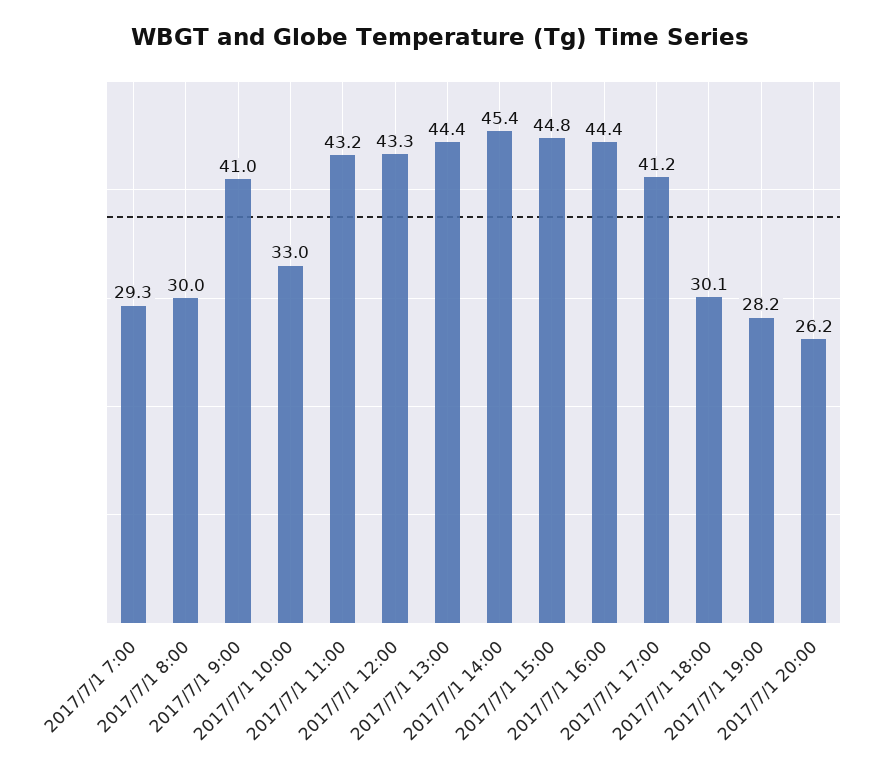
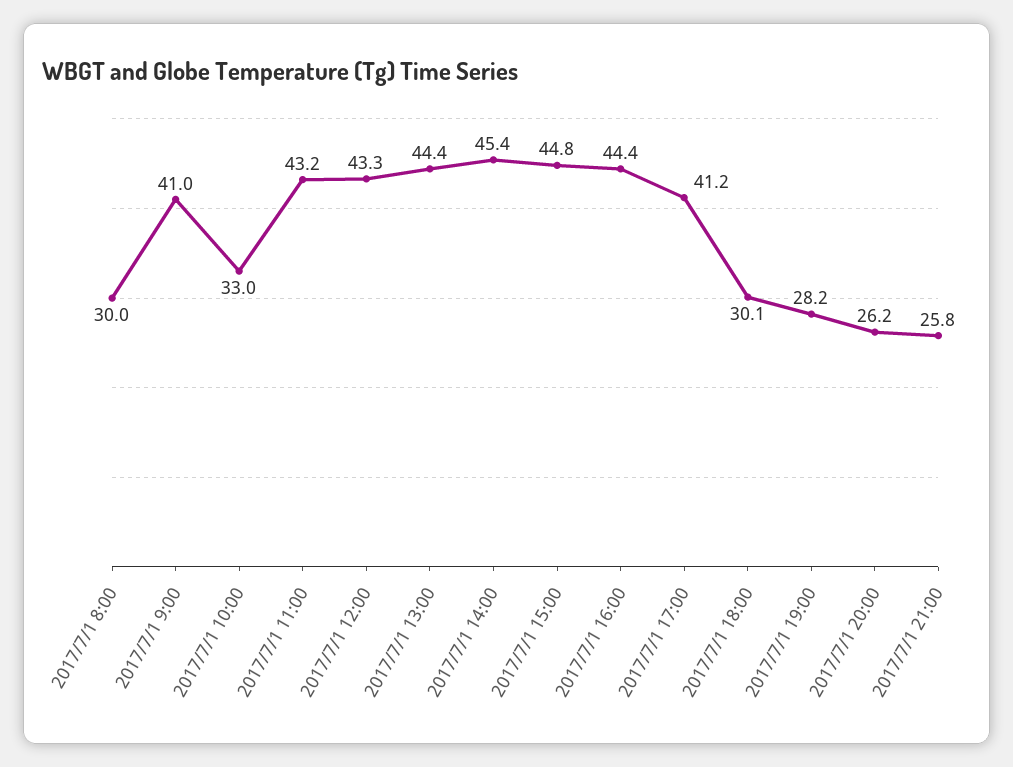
2017/7/1 7:00: 29.3 -> none
2017/7/1 21:00: none -> 25.8

